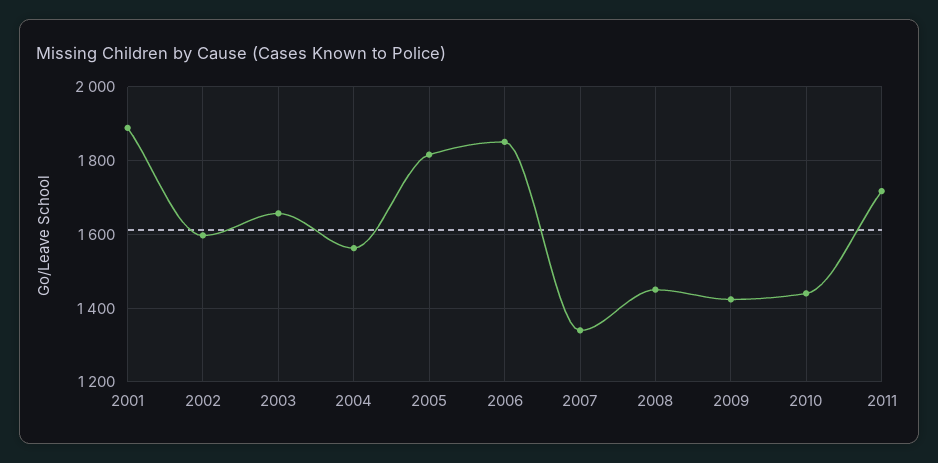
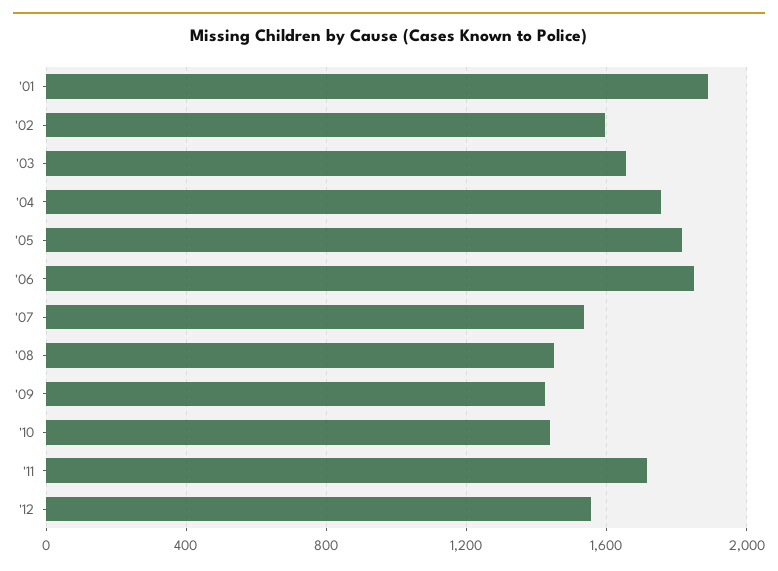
2004: 1560 -> 1750
2007: 1340 -> 1550
'12: none -> 1550

